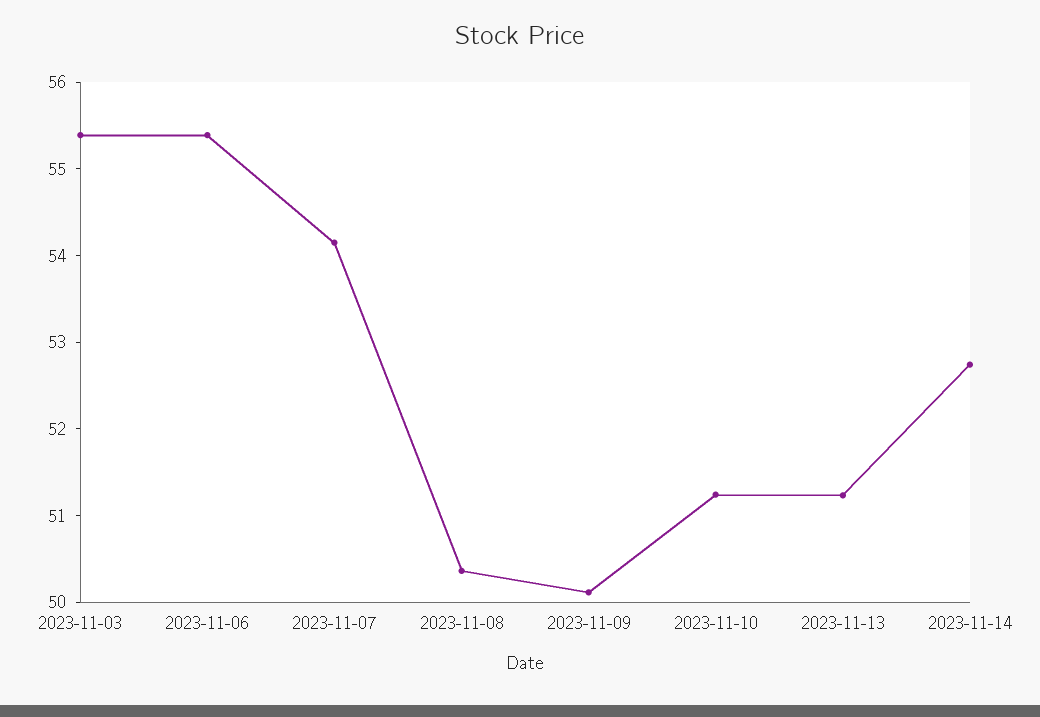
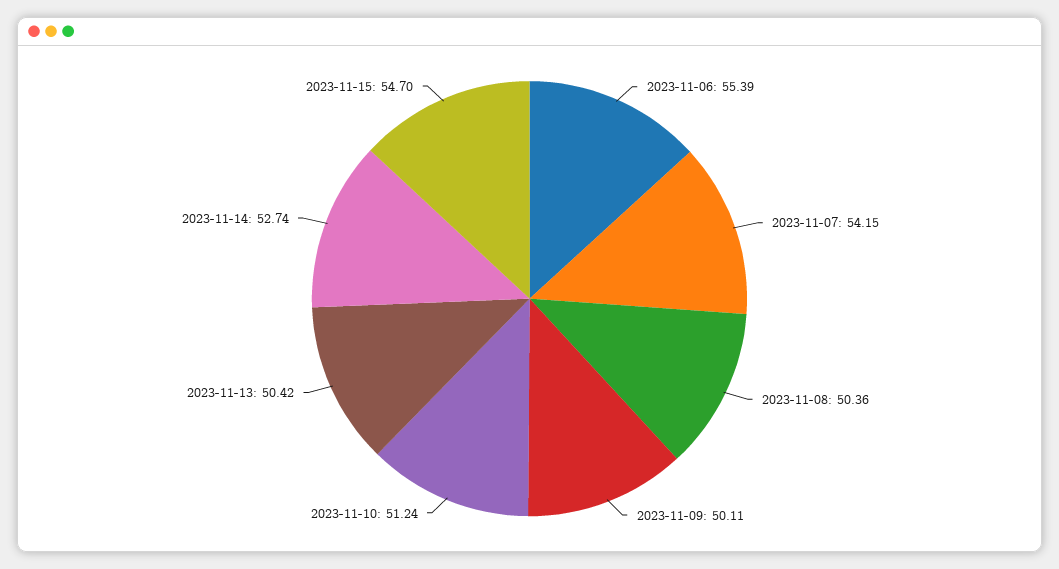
2023-11-03: 55.4 -> none
2023-11-13: 51.2 -> 50.42
2023-11-15: none -> 54.7

